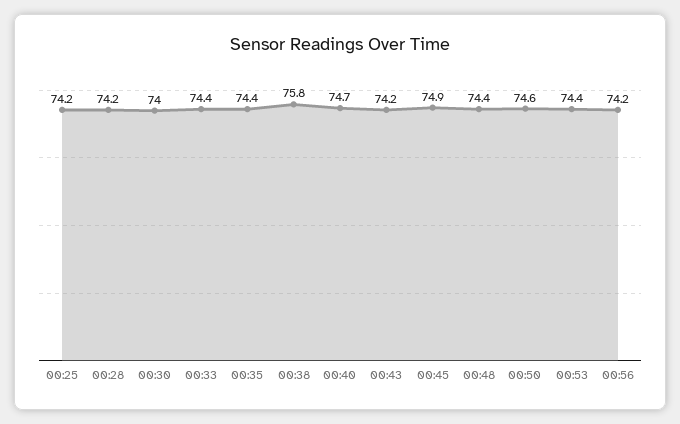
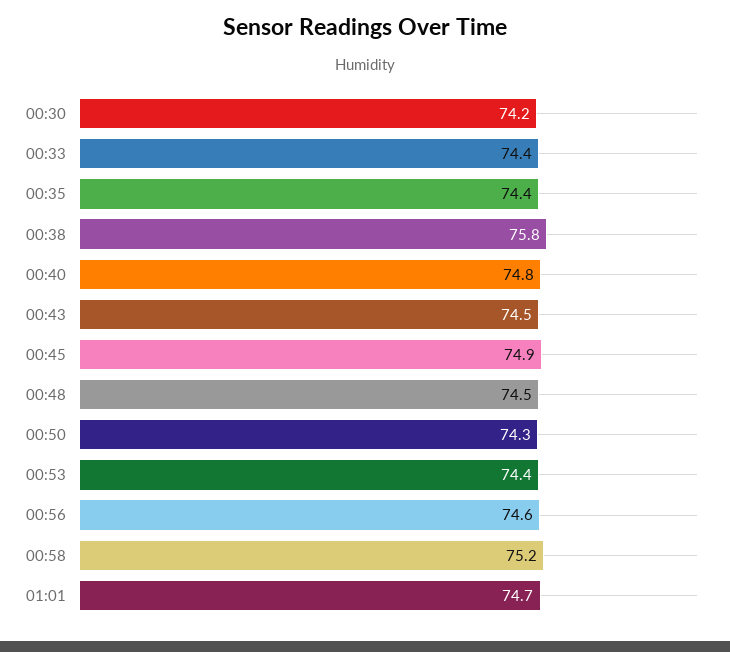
00:25: 74.2 -> none
00:28: 74.2 -> none
00:30: 74 -> 74.2
00:40: 74.7 -> 74.8
00:43: 74.2 -> 74.5
00:48: 74.4 -> 74.5
00:50: 74.6 -> 74.3
00:56: 74.2 -> 74.6
00:58: none -> 75.2
01:01: none -> 74.7

